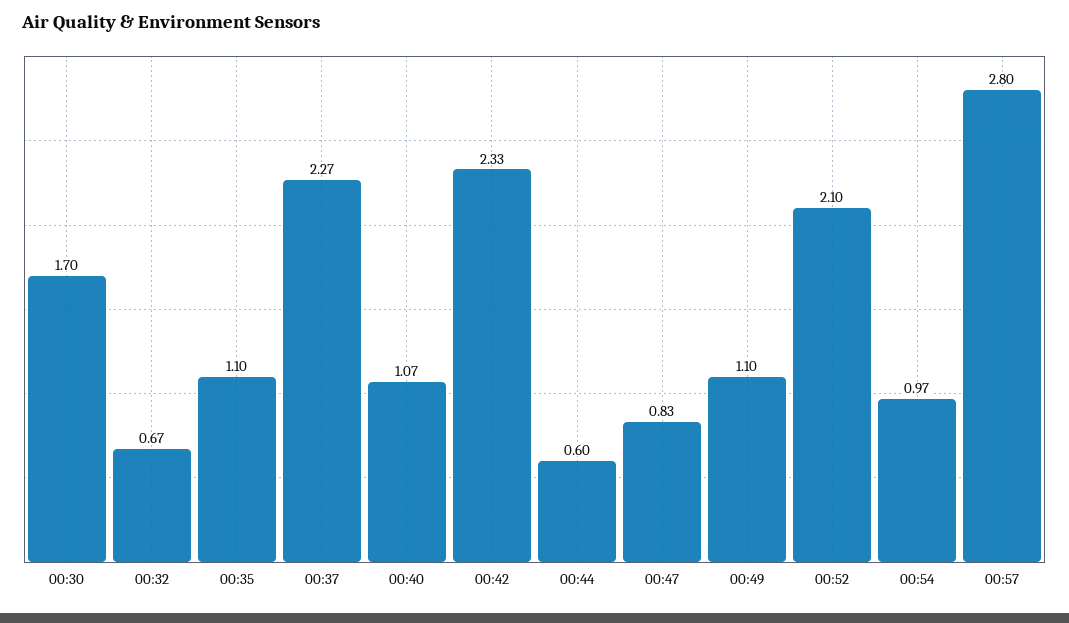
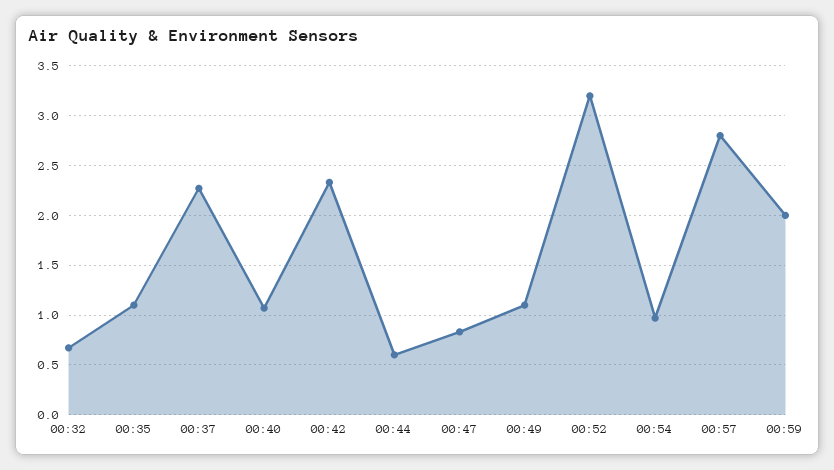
00:30: 1.7 -> none
00:52: 2.1 -> 3.2
00:59: none -> 2

